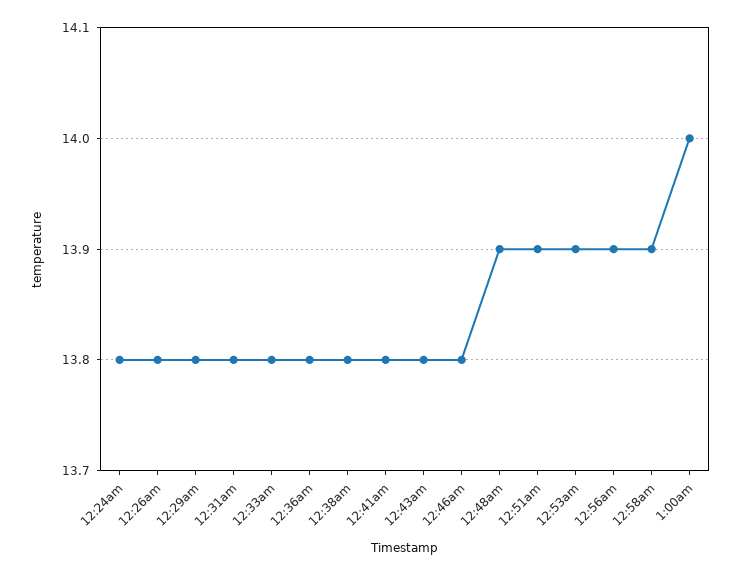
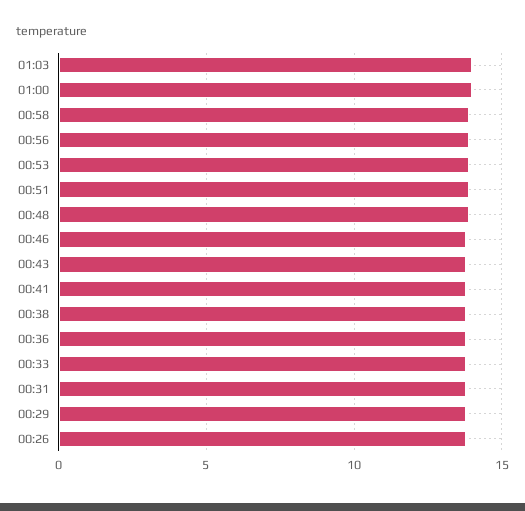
12:24am: 13.8 -> none
01:03: none -> 14

